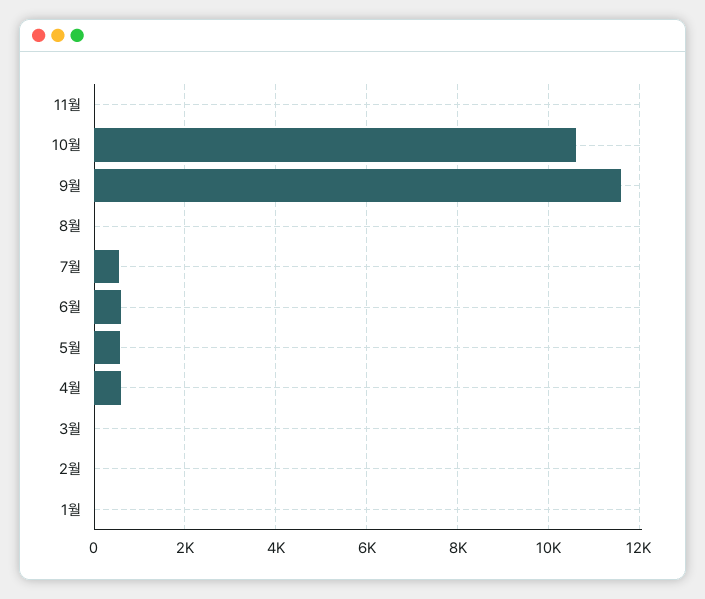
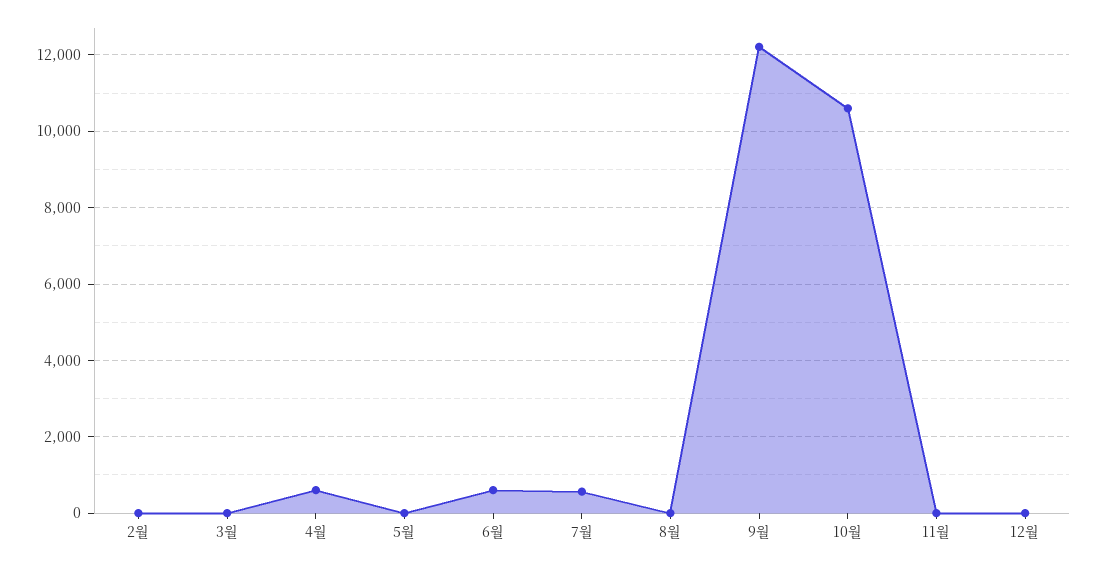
9월: 11600 -> 12200
5월: 600 -> 0
1월: 0 -> none
12월: none -> 0

